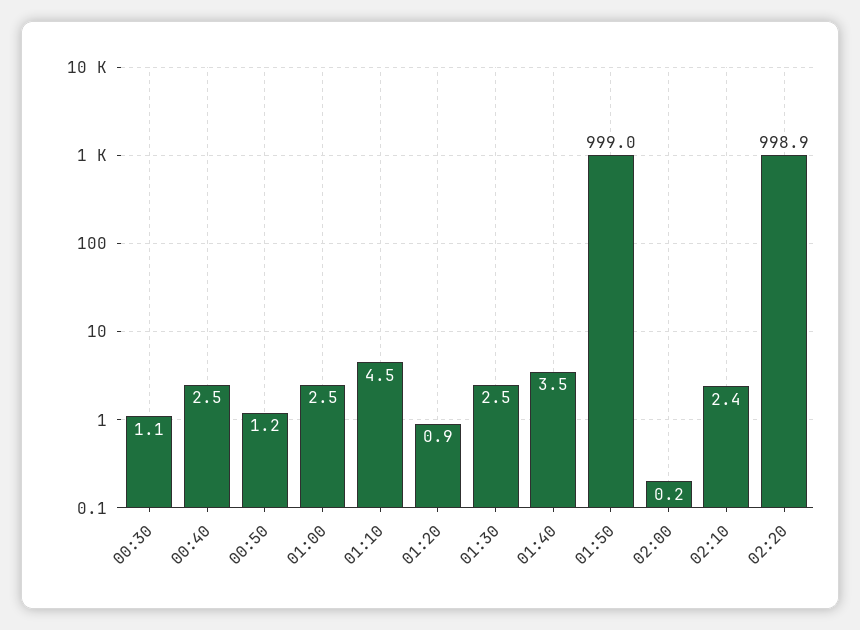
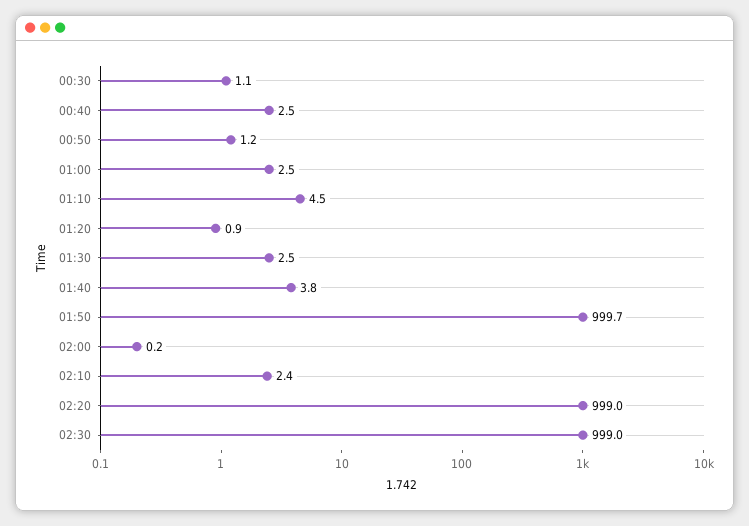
01:40: 3.5 -> 3.8
01:50: 999 -> 999.7
02:20: 998.9 -> 999
02:30: none -> 999

